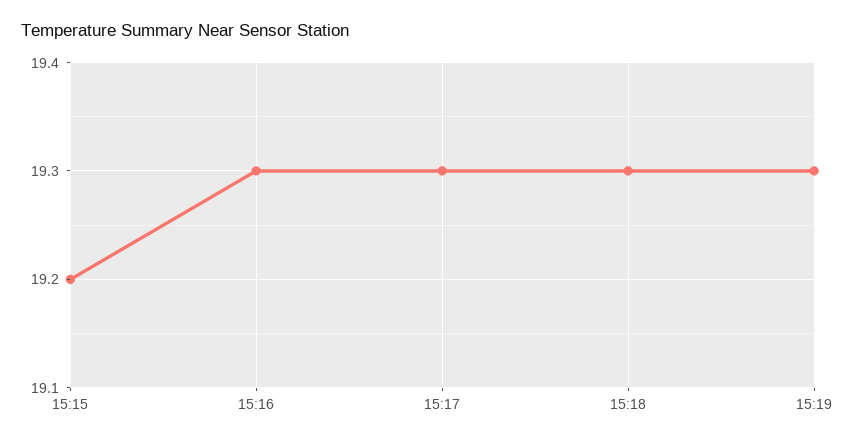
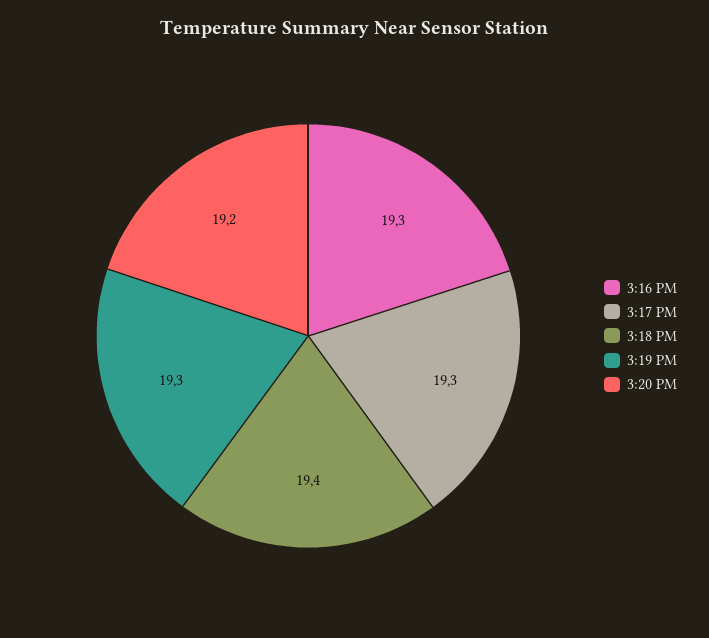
15:15: 19.2 -> none
15:18: 19.3 -> 19.4
3:20 PM: none -> 19.2

